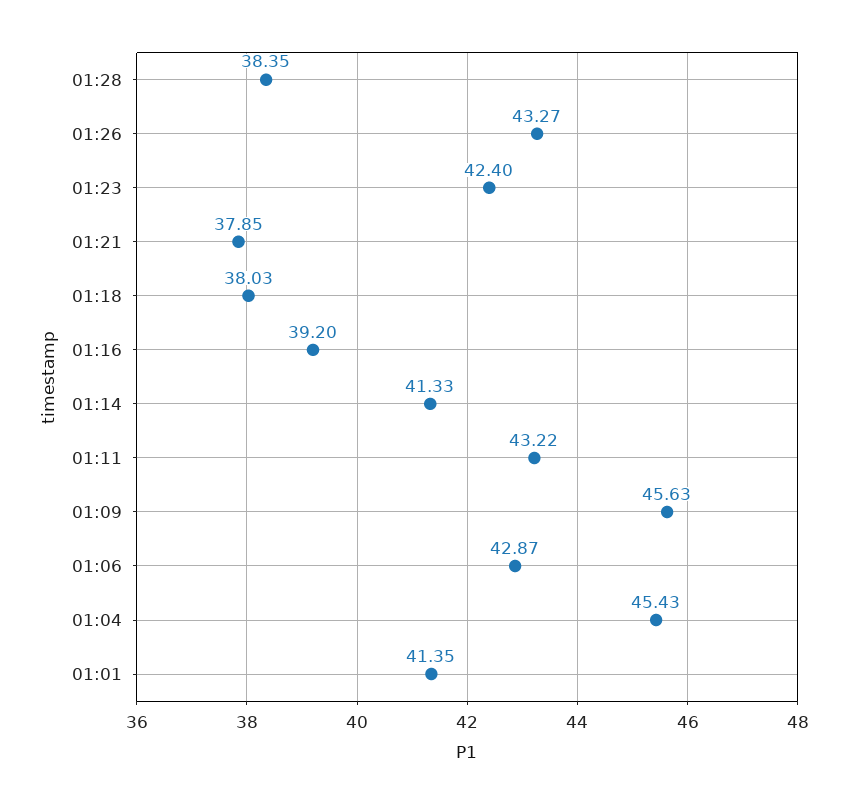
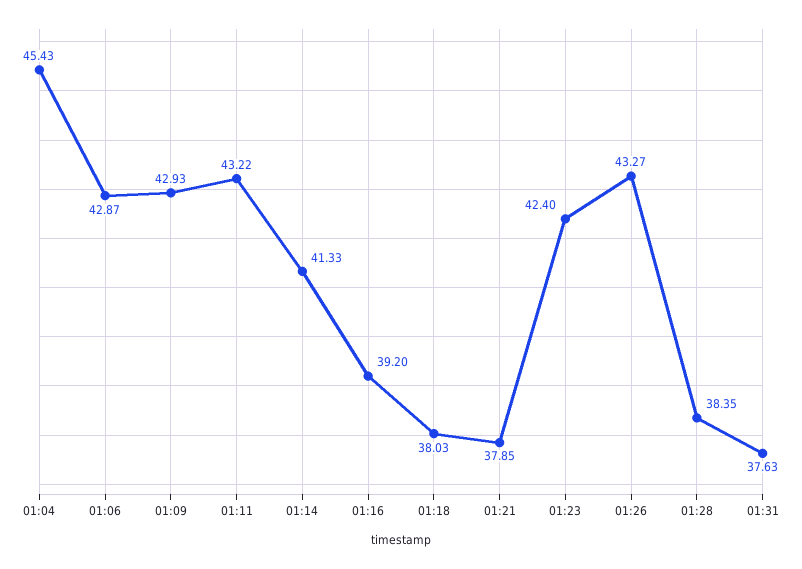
01:09: 45.63 -> 42.93
01:01: 41.35 -> none
01:31: none -> 37.63

